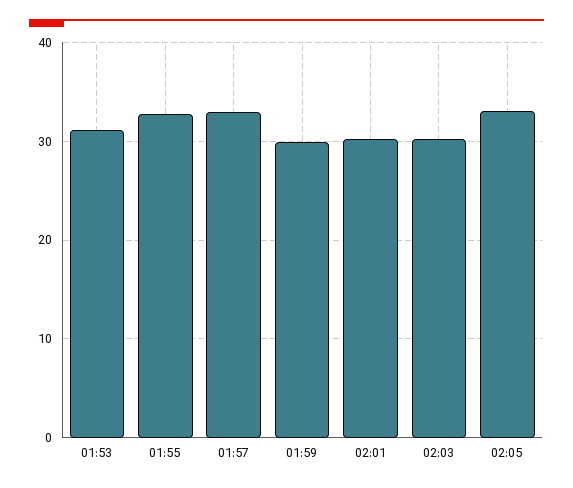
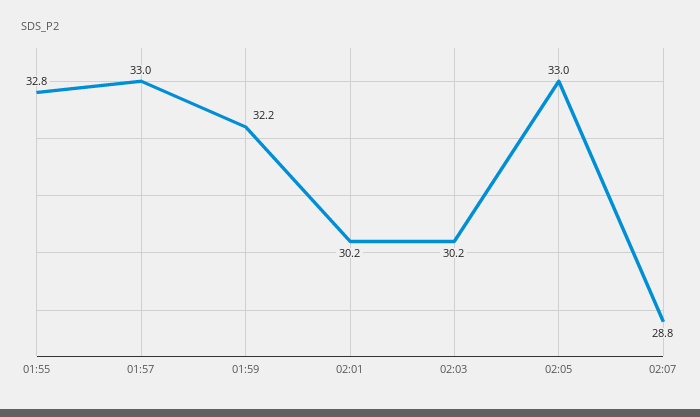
01:53: 31 -> none
01:59: 30 -> 32.2
02:07: none -> 28.8

